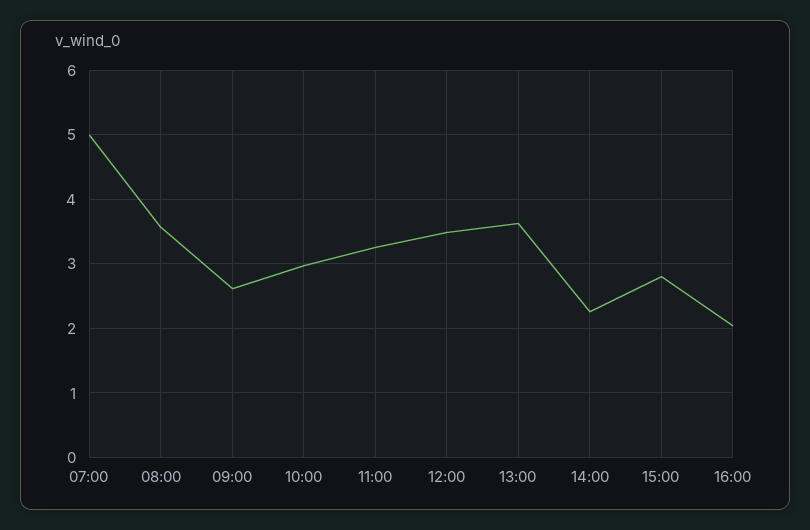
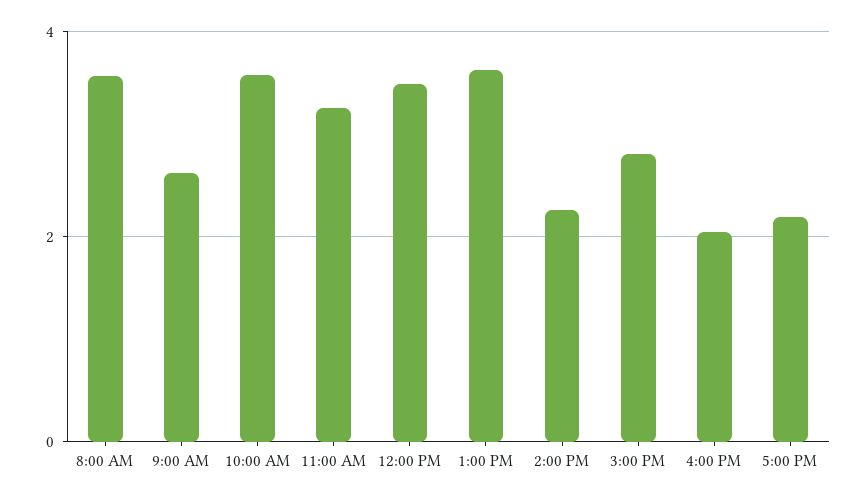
07:00: 5 -> none
10:00: 3 -> 3.6
5:00 PM: none -> 2.2

